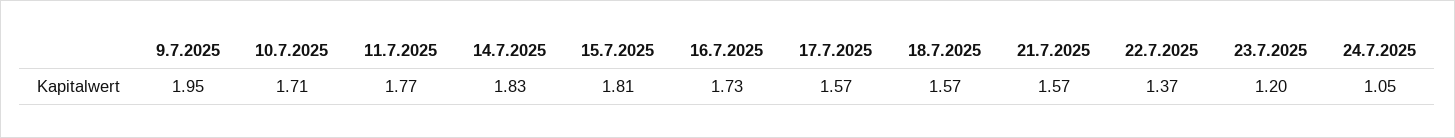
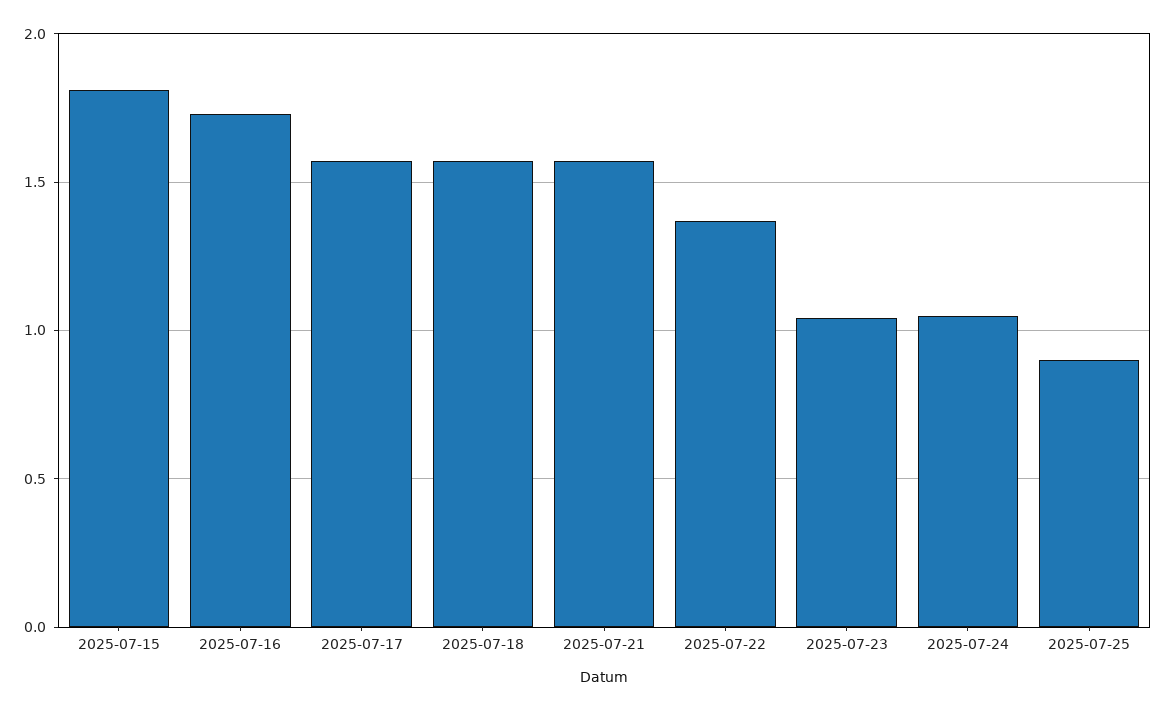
9.7.2025: 1.95 -> none
10.7.2025: 1.71 -> none
11.7.2025: 1.77 -> none
14.7.2025: 1.83 -> none
23.7.2025: 1.2 -> 1.05
2025-07-25: none -> 0.9

